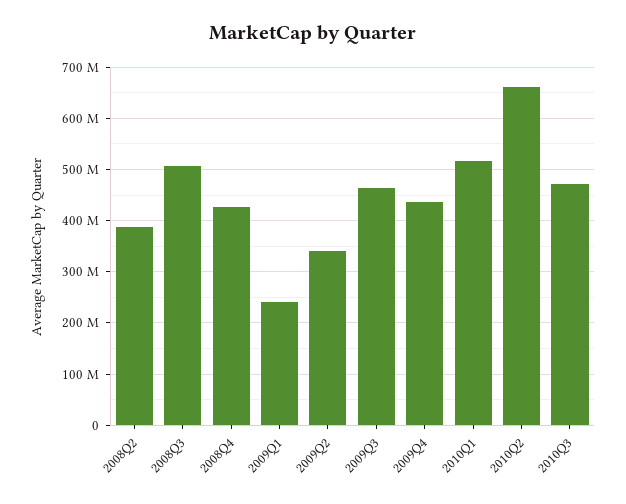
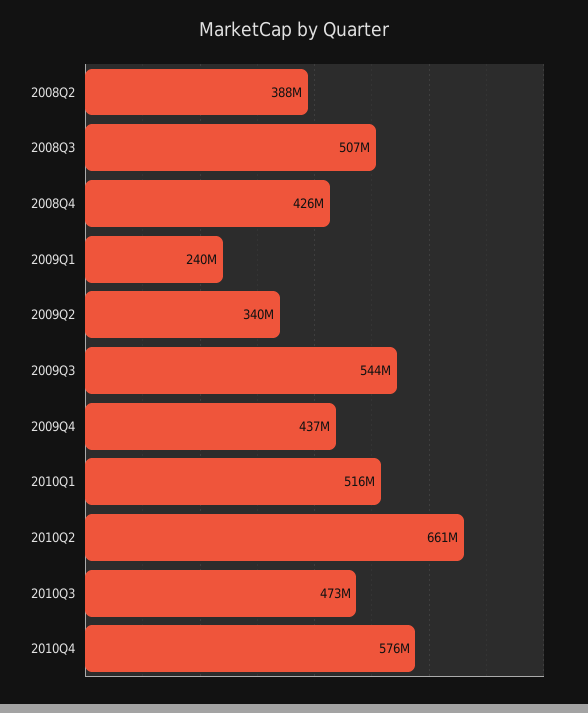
2009Q3: 460000000 -> 544000000
2010Q4: none -> 576000000

